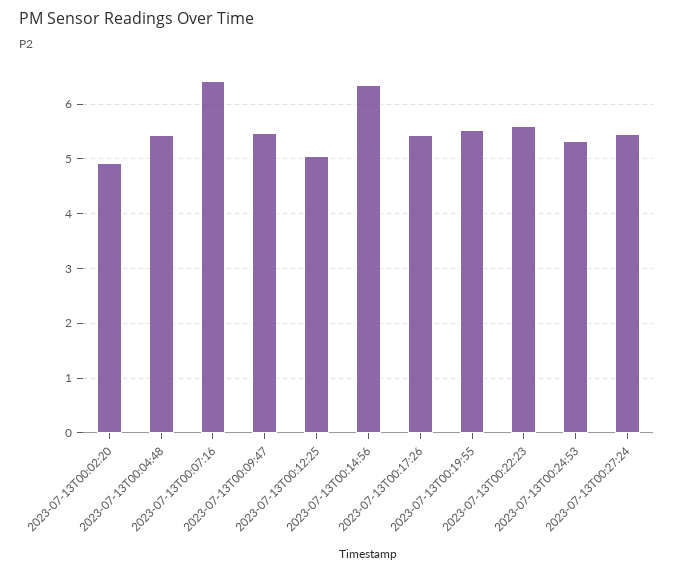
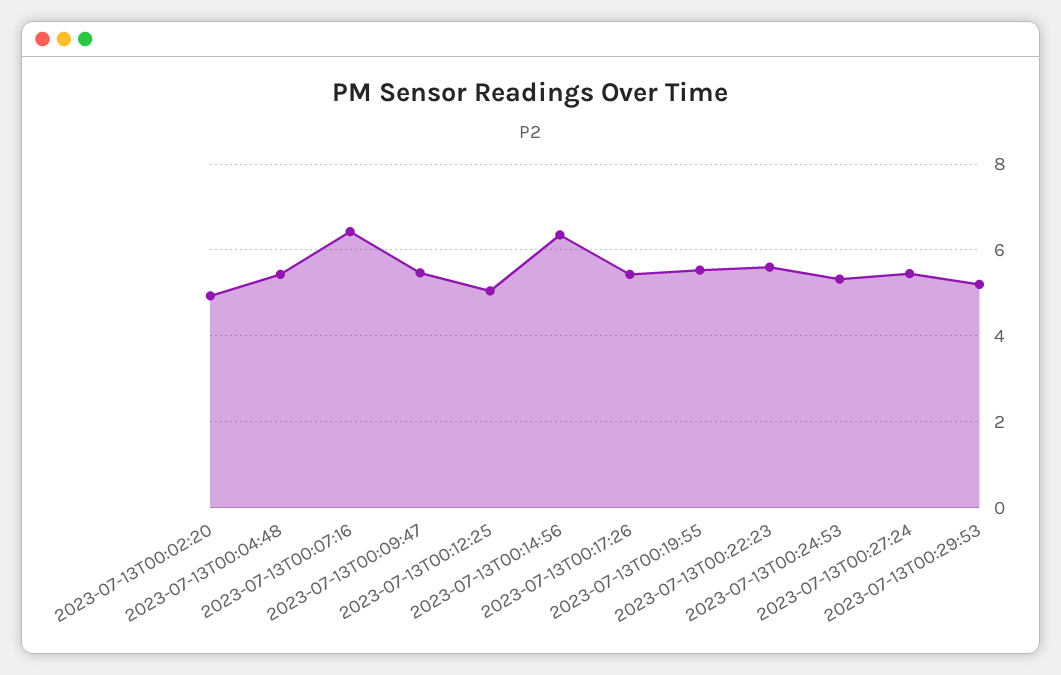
2023-07-13T00:29:53: none -> 5.2

